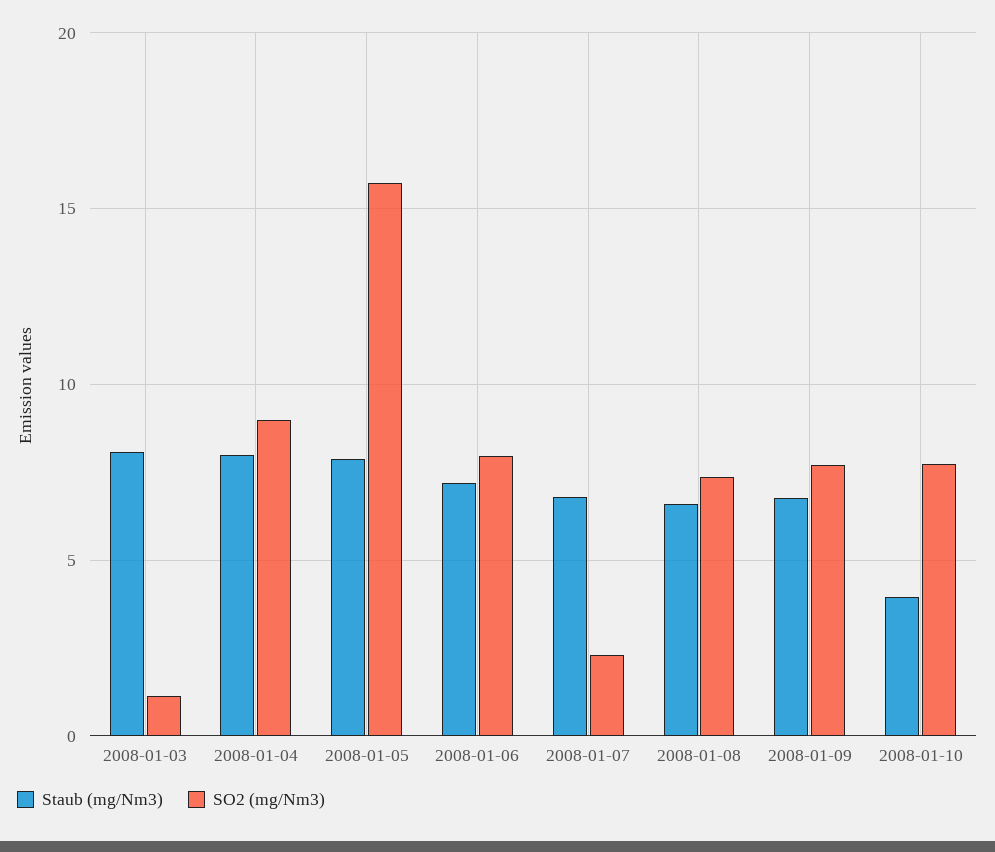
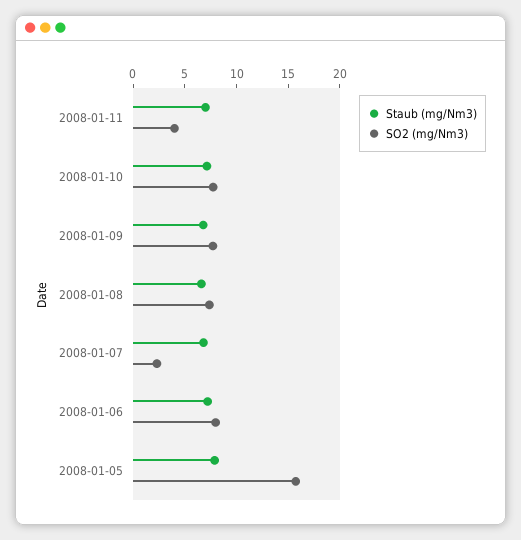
Staub (mg/Nm3), 2008-01-03: 8 -> none
SO2 (mg/Nm3), 2008-01-03: 1 -> none
Staub (mg/Nm3), 2008-01-04: 8 -> none
SO2 (mg/Nm3), 2008-01-04: 9 -> none
Staub (mg/Nm3), 2008-01-10: 4 -> 7
Staub (mg/Nm3), 2008-01-11: none -> 7
SO2 (mg/Nm3), 2008-01-11: none -> 4

